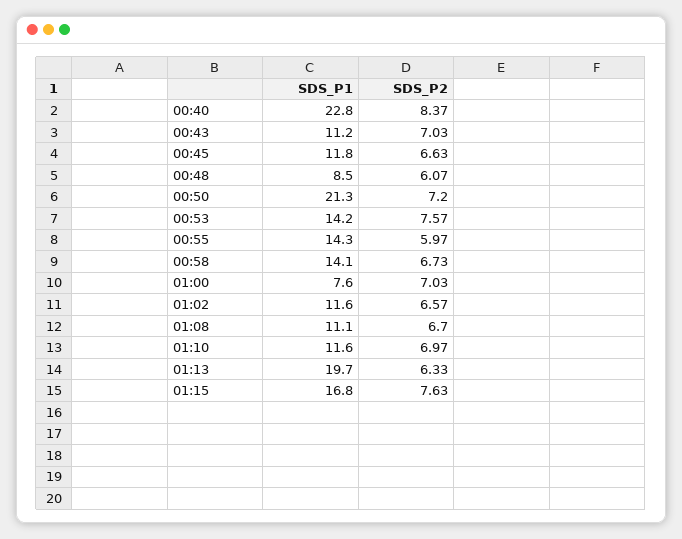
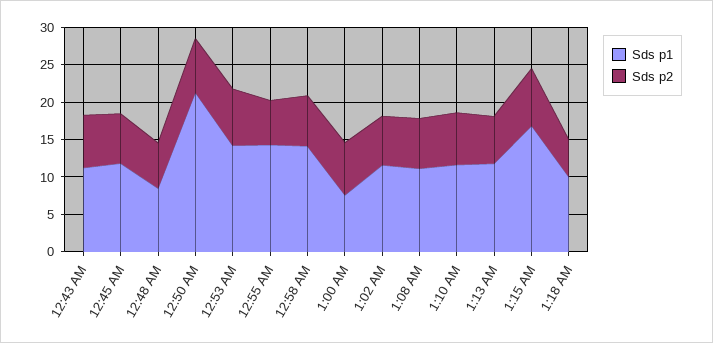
SDS_P1, 00:40: 22.8 -> none
SDS_P2, 00:40: 8.37 -> none
SDS_P1, 01:13: 19.7 -> 12.5
SDS_P1, 1:18 AM: none -> 10
SDS_P2, 1:18 AM: none -> 5

